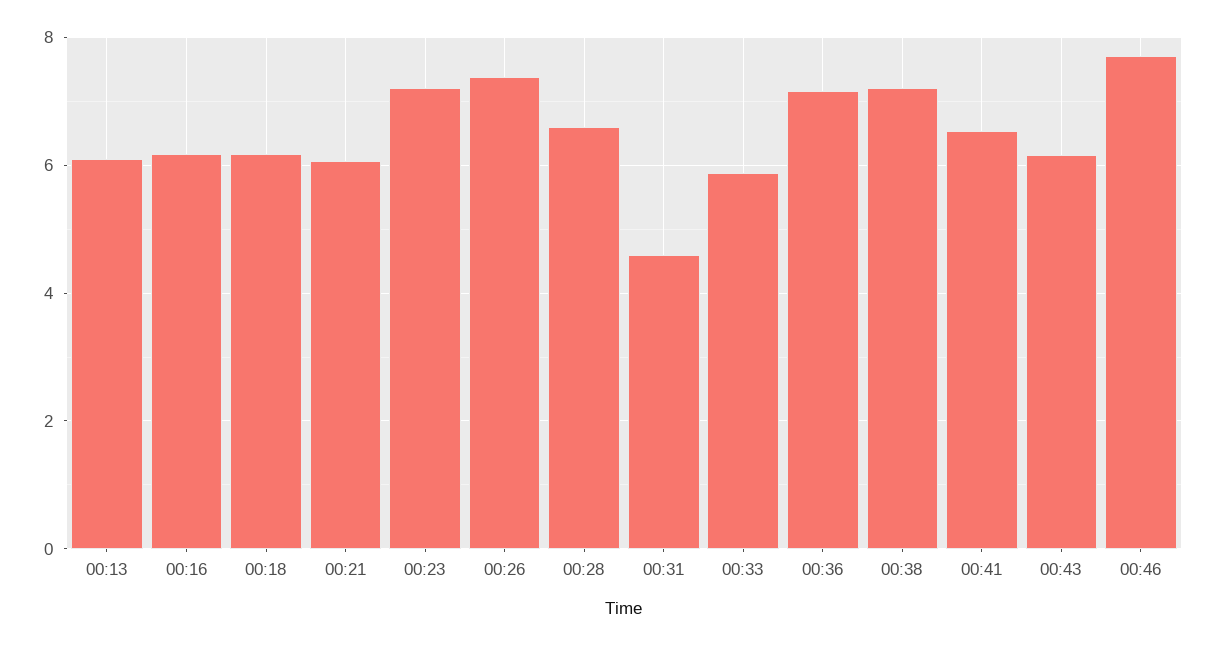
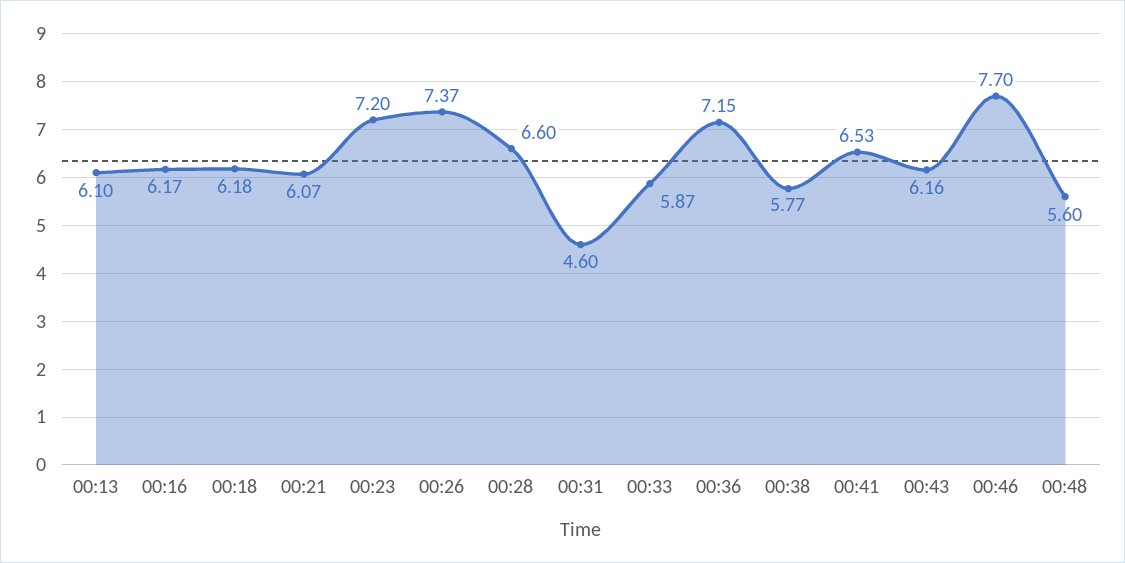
00:38: 7.2 -> 5.77
00:48: none -> 5.6

